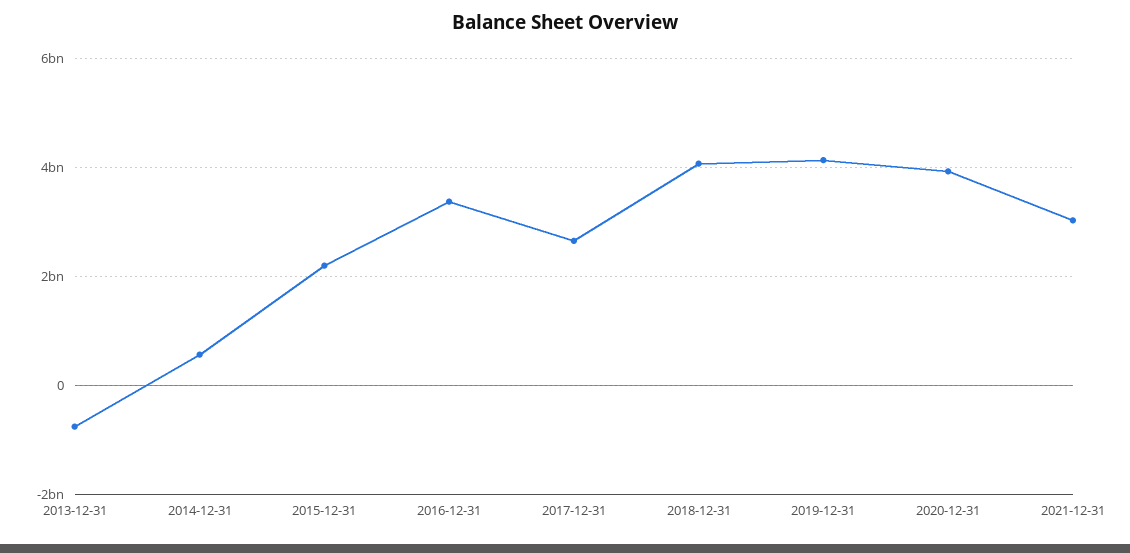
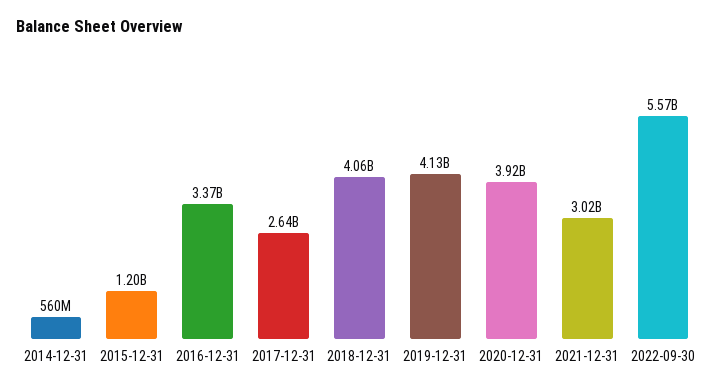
2013-12-31: -800000000 -> none
2015-12-31: 2200000000 -> 1200000000
2022-09-30: none -> 5570000000

